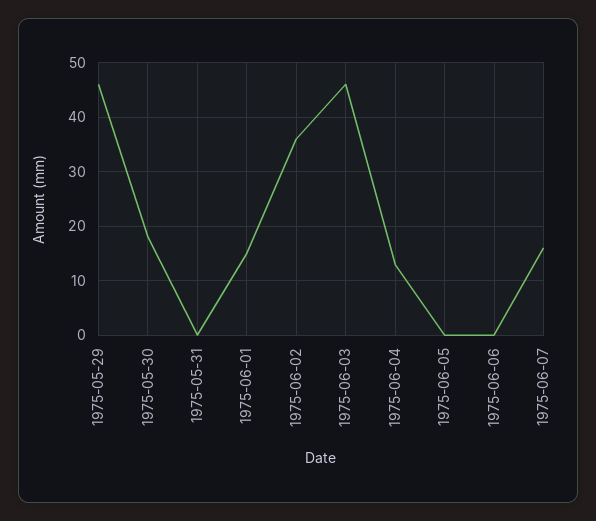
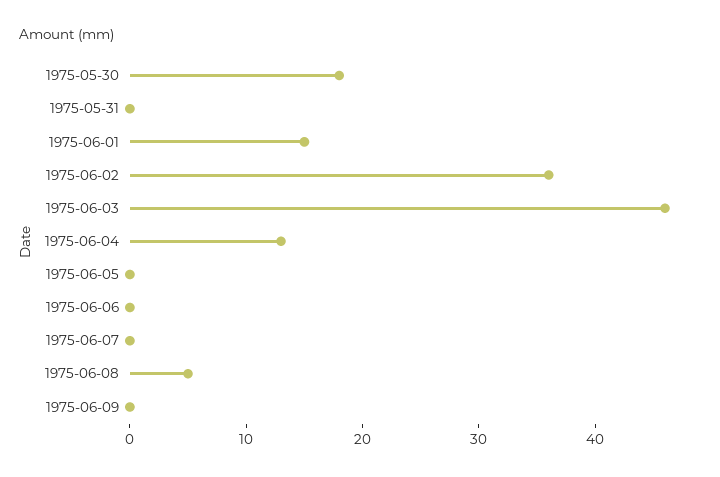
1975-05-29: 45 -> none
1975-06-07: 15 -> 0
1975-06-08: none -> 5
1975-06-09: none -> 0

